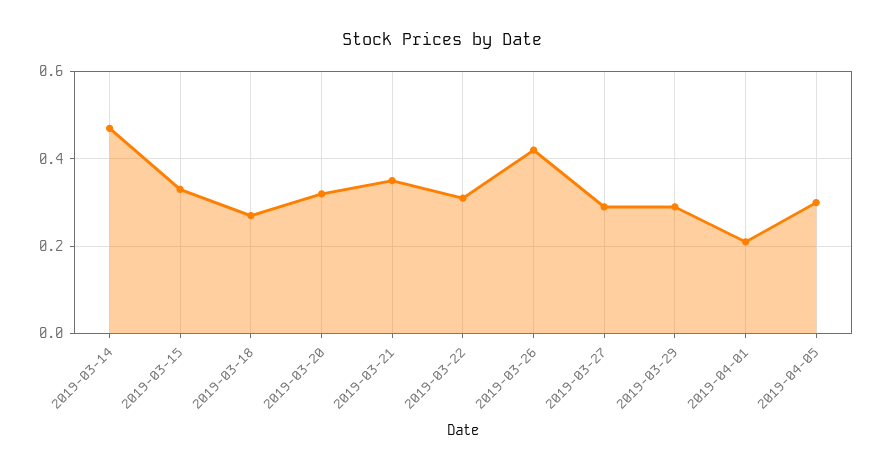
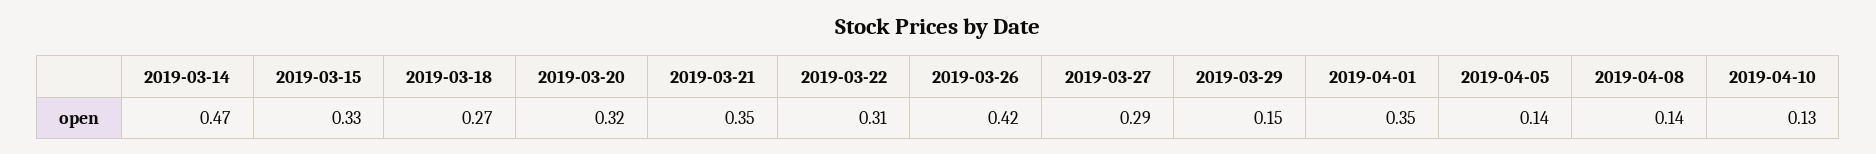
2019-03-29: 0.3 -> 0.15
2019-04-01: 0.2 -> 0.35
2019-04-05: 0.3 -> 0.14
2019-04-08: none -> 0.14
2019-04-10: none -> 0.13

